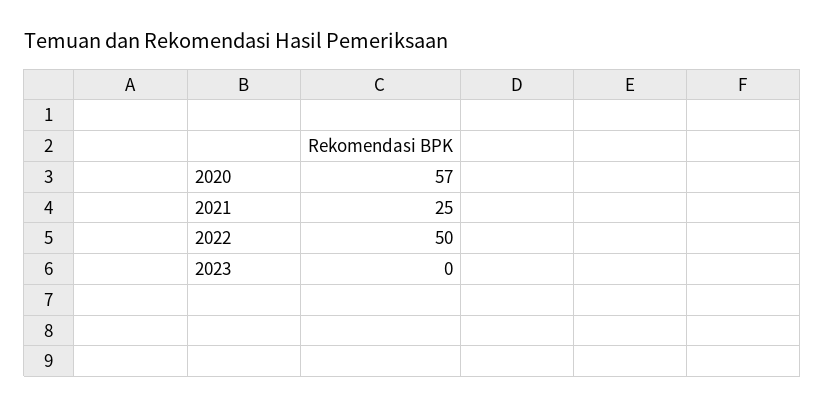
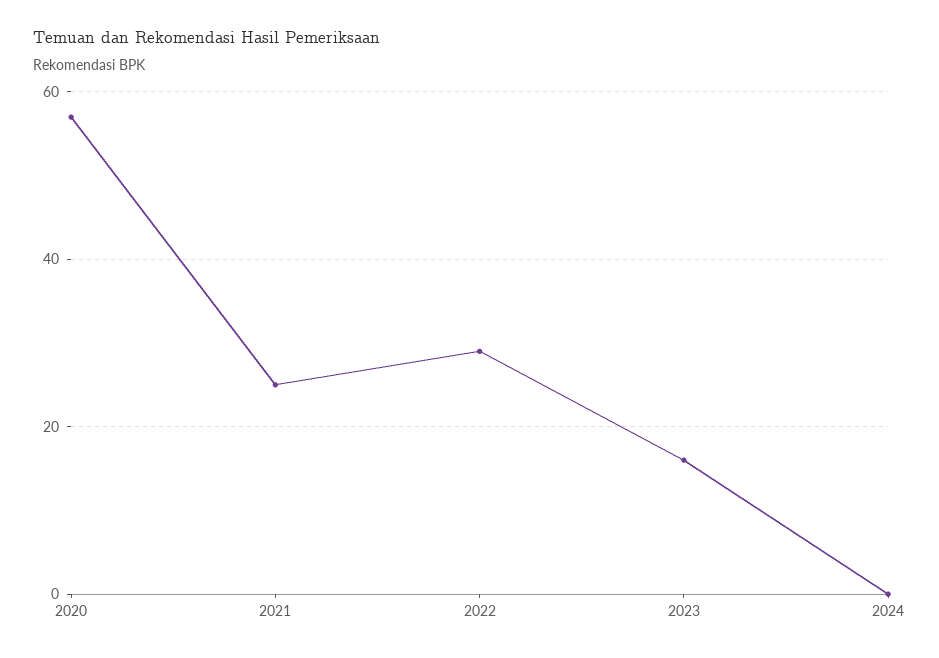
2022: 50 -> 30
2023: 0 -> 15
2024: none -> 0

